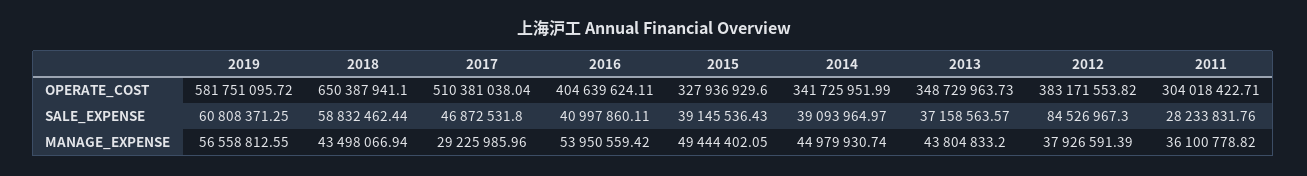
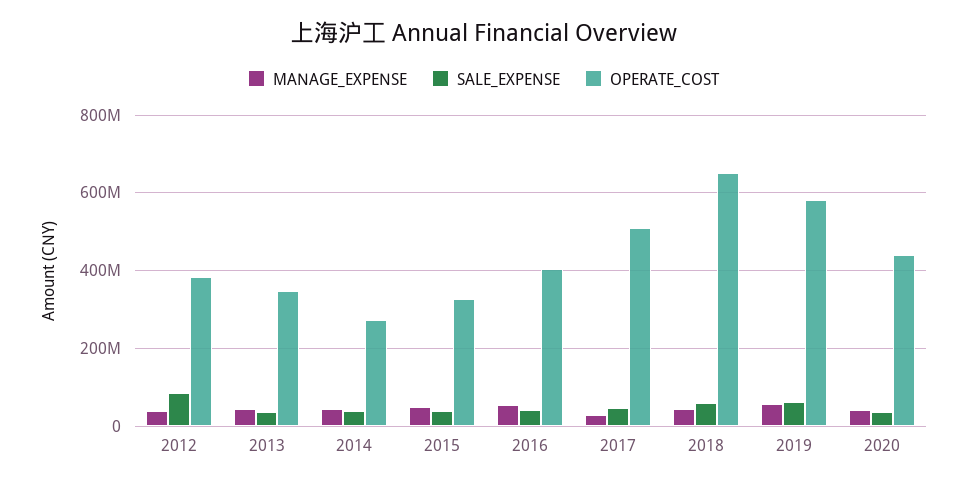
OPERATE_COST, 2014: 341725951.99 -> 280000000
OPERATE_COST, 2011: 304018422.71 -> none
SALE_EXPENSE, 2011: 28233831.76 -> none
MANAGE_EXPENSE, 2011: 36100778.82 -> none
MANAGE_EXPENSE, 2020: none -> 40000000
SALE_EXPENSE, 2020: none -> 40000000
OPERATE_COST, 2020: none -> 440000000

